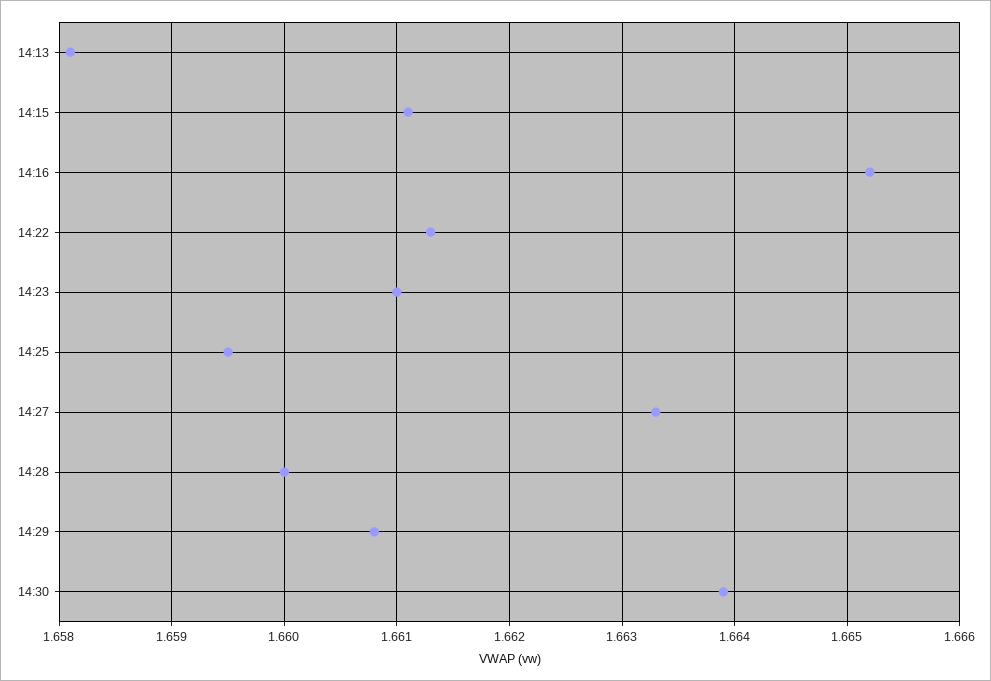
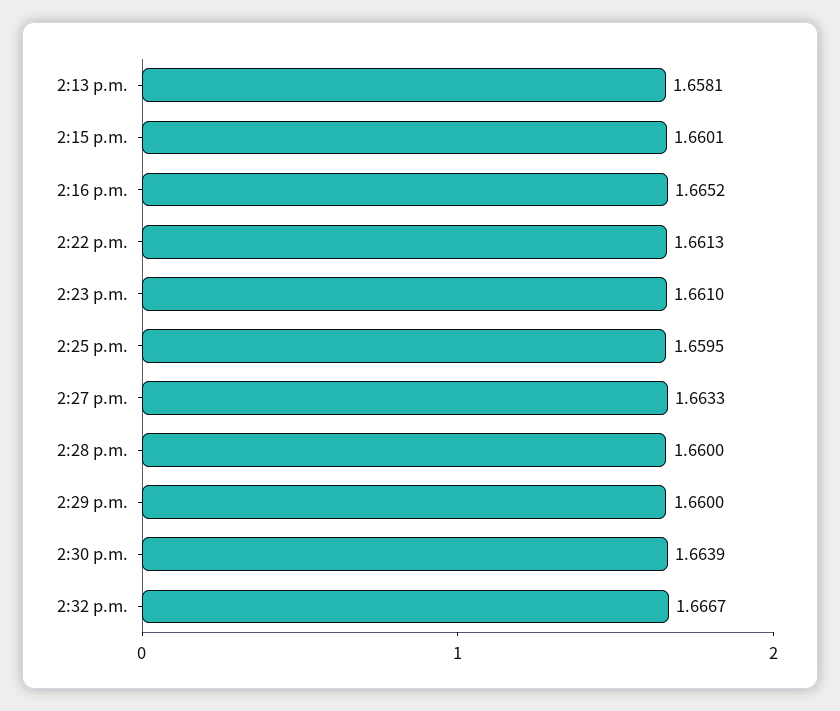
14:15: 1.6611 -> 1.6601
14:29: 1.6608 -> 1.66
2:32 p.m.: none -> 1.6667

